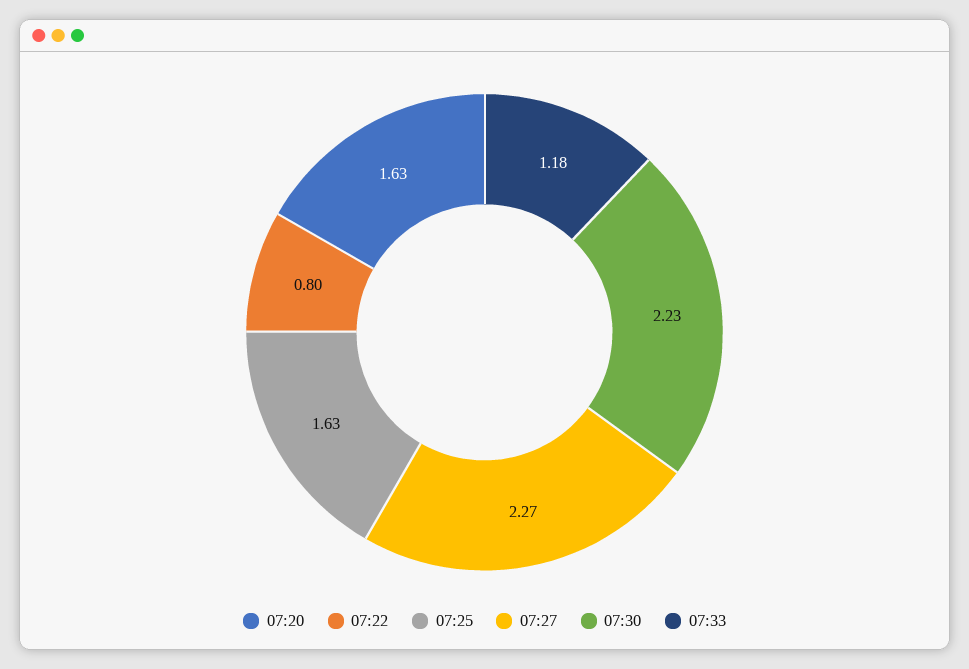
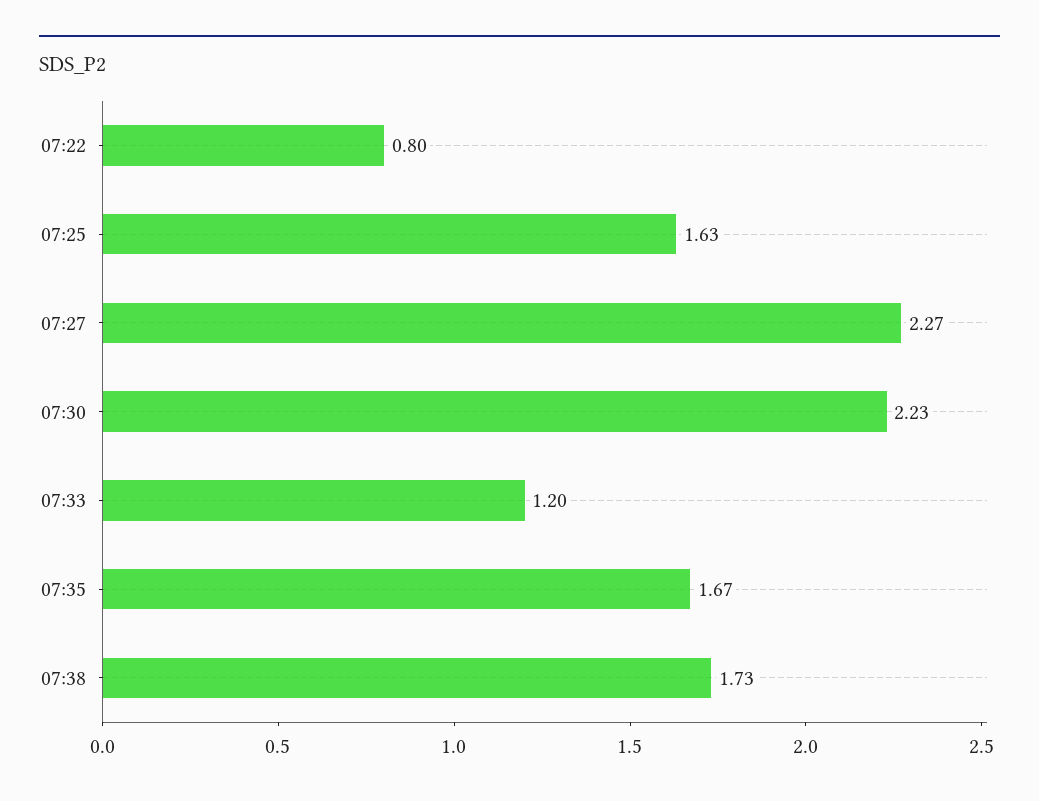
07:20: 1.63 -> none
07:33: 1.18 -> 1.2
07:35: none -> 1.67
07:38: none -> 1.73

